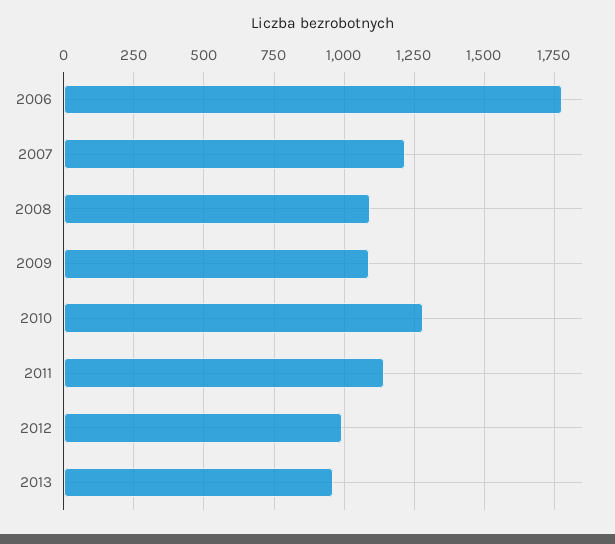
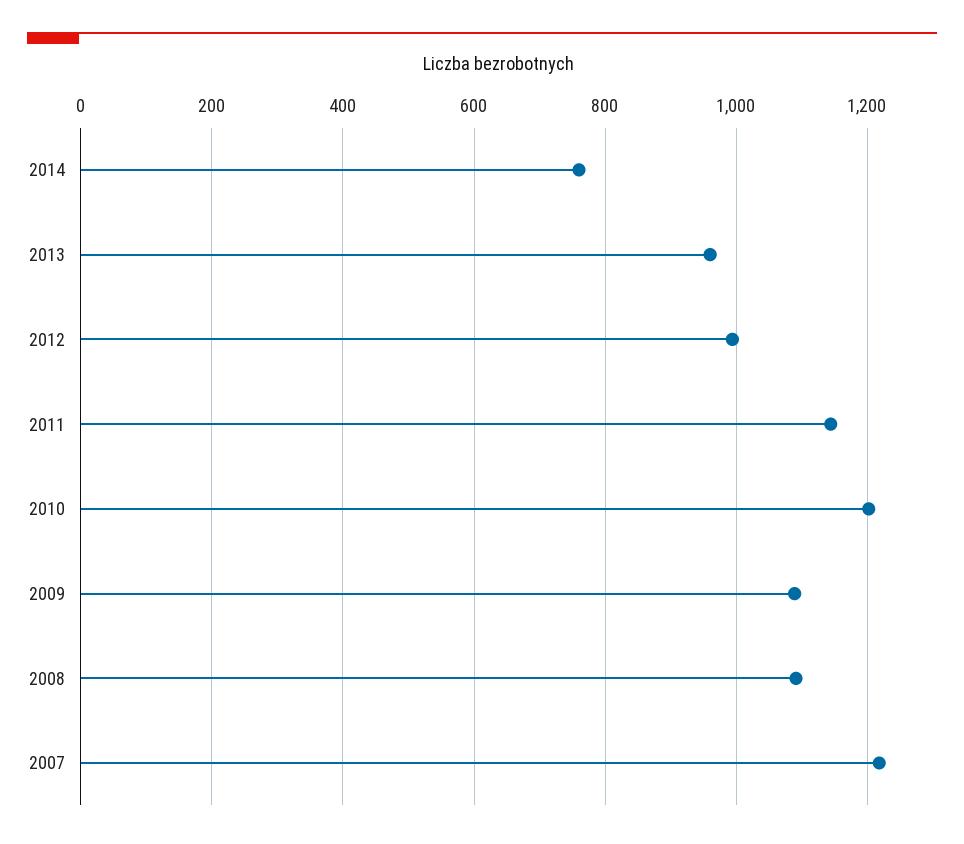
2006: 1775 -> none
2010: 1275 -> 1200
2014: none -> 760

